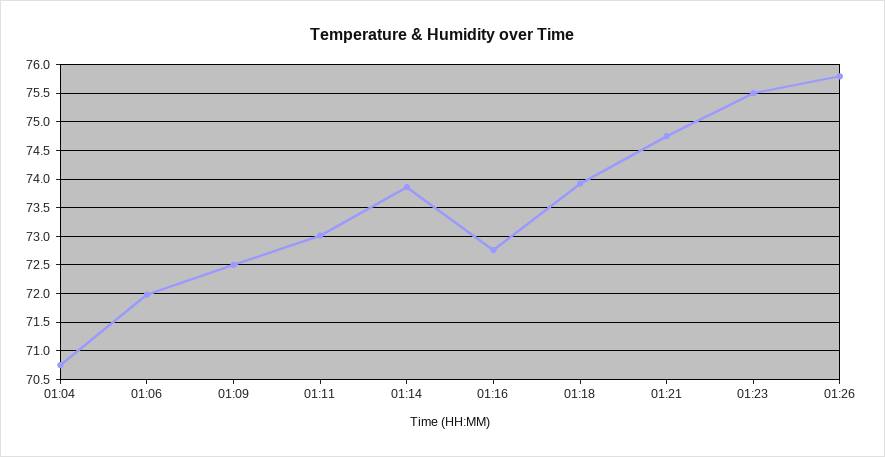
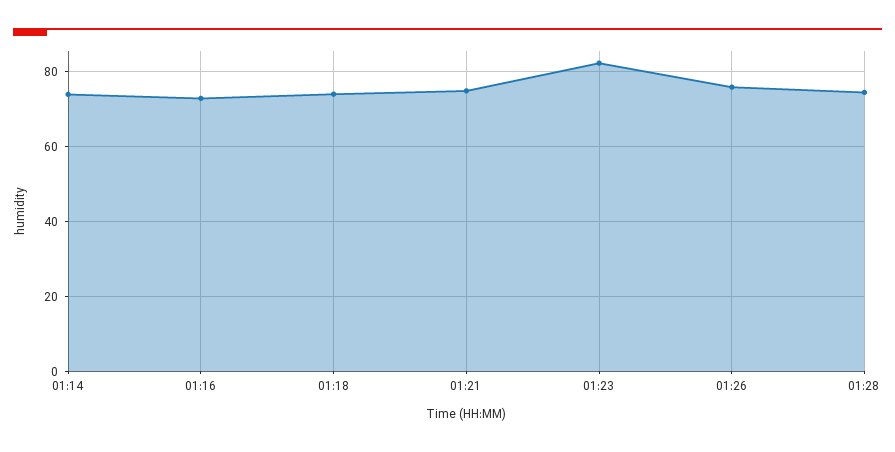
01:04: 70.75 -> none
01:06: 72 -> none
01:09: 72.5 -> none
01:11: 73 -> none
01:23: 75.5 -> 82
01:28: none -> 74

